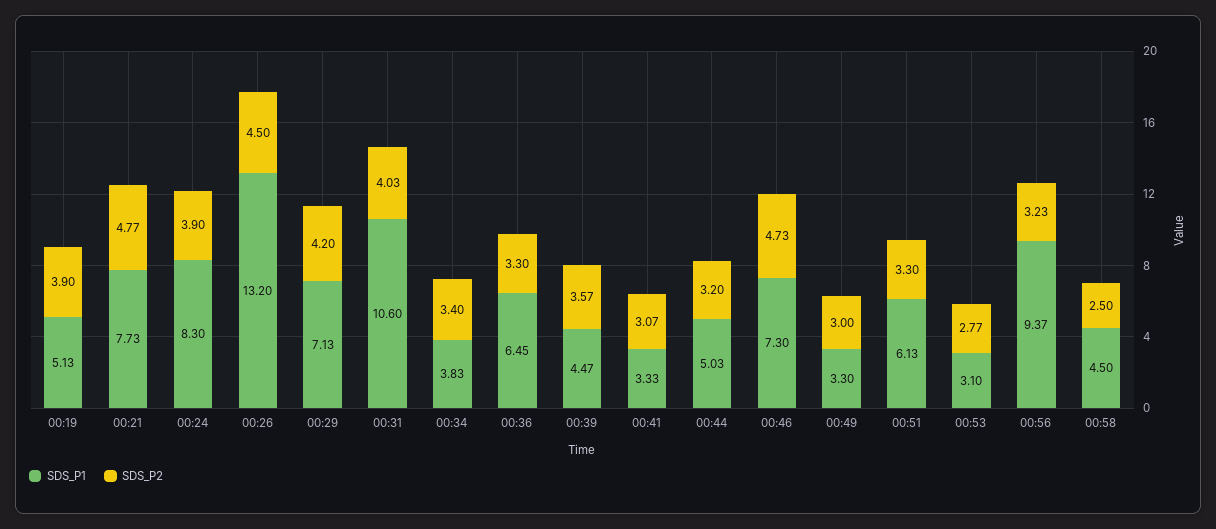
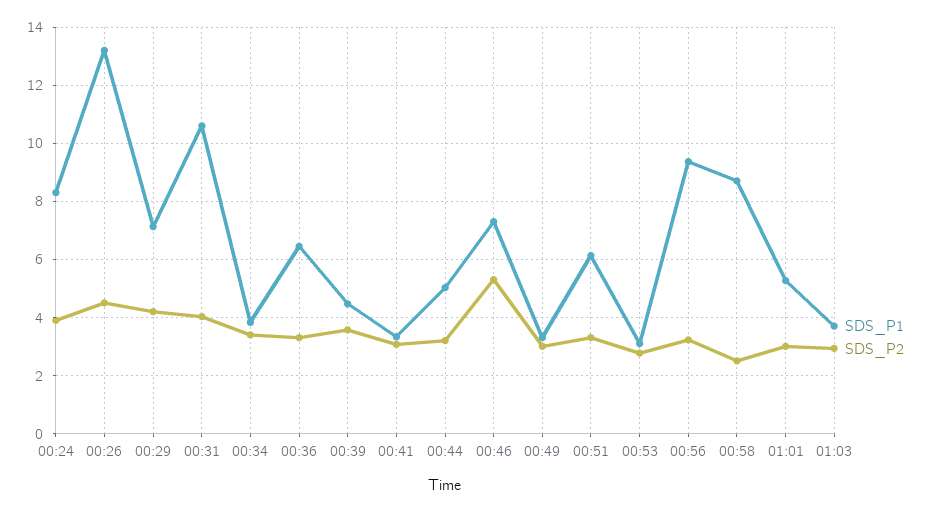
SDS_P1, 00:19: 5.13 -> none
SDS_P2, 00:19: 3.9 -> none
SDS_P1, 00:21: 7.73 -> none
SDS_P2, 00:21: 4.77 -> none
SDS_P2, 00:46: 4.73 -> 5.25
SDS_P1, 00:58: 4.5 -> 8.75
SDS_P1, 01:01: none -> 5.25
SDS_P2, 01:01: none -> 3
SDS_P1, 01:03: none -> 3.75
SDS_P2, 01:03: none -> 3

